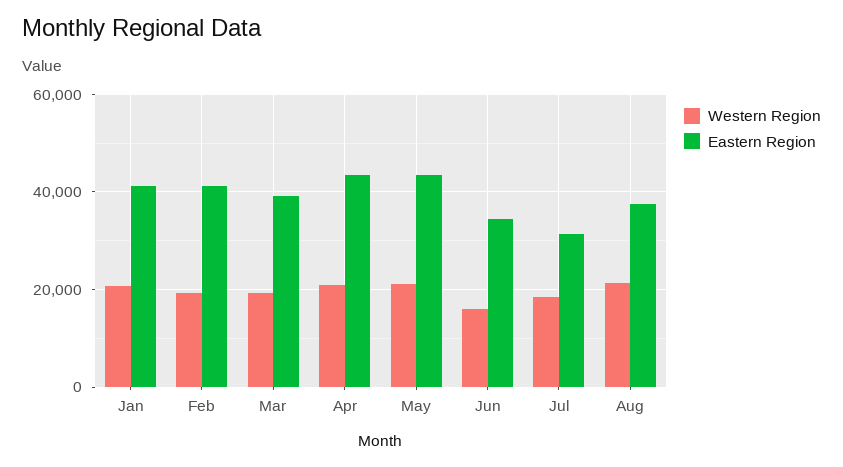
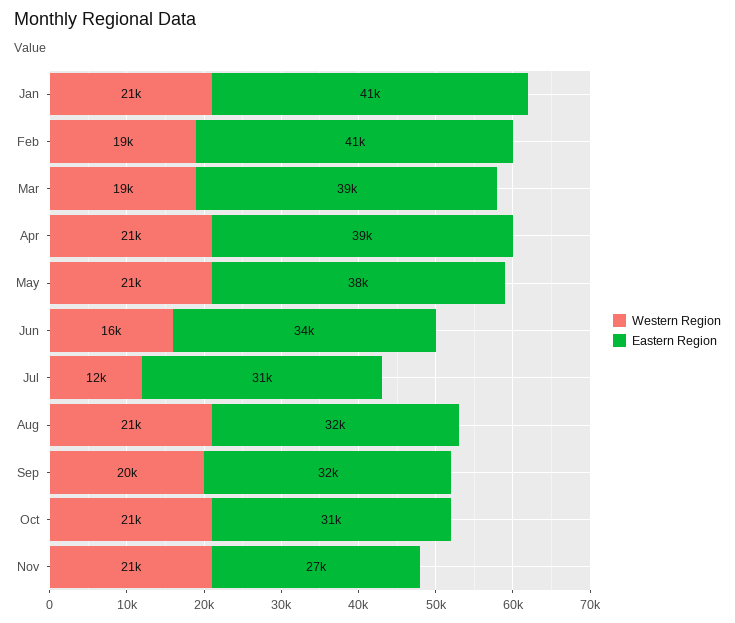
Eastern Region, Apr: 44000 -> 39000
Eastern Region, May: 44000 -> 38000
Western Region, Jul: 18000 -> 12000
Eastern Region, Aug: 38000 -> 32000
Western Region, Sep: none -> 20000
Eastern Region, Sep: none -> 32000
Western Region, Oct: none -> 21000
Eastern Region, Oct: none -> 31000
Western Region, Nov: none -> 21000
Eastern Region, Nov: none -> 27000

